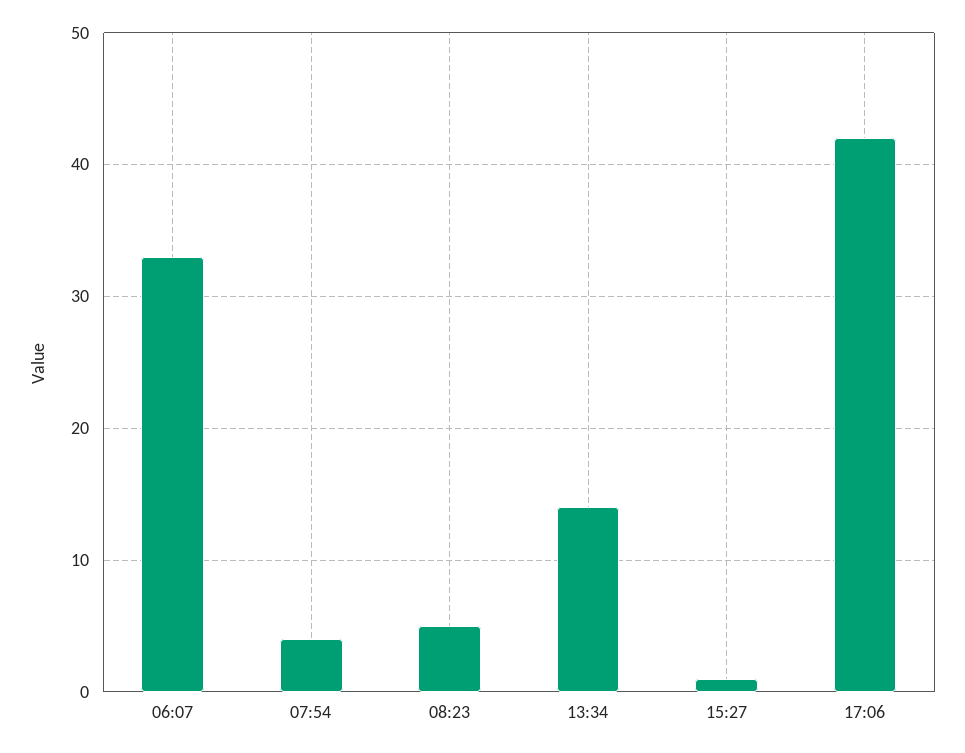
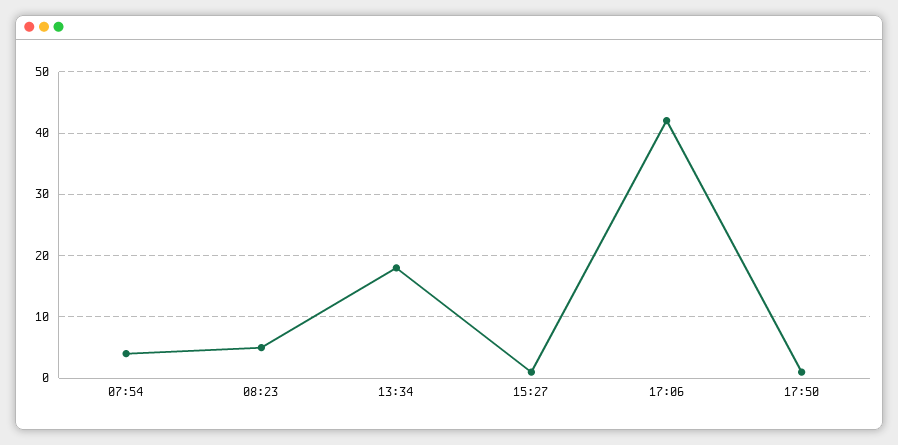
06:07: 33 -> none
13:34: 14 -> 18
17:50: none -> 1

